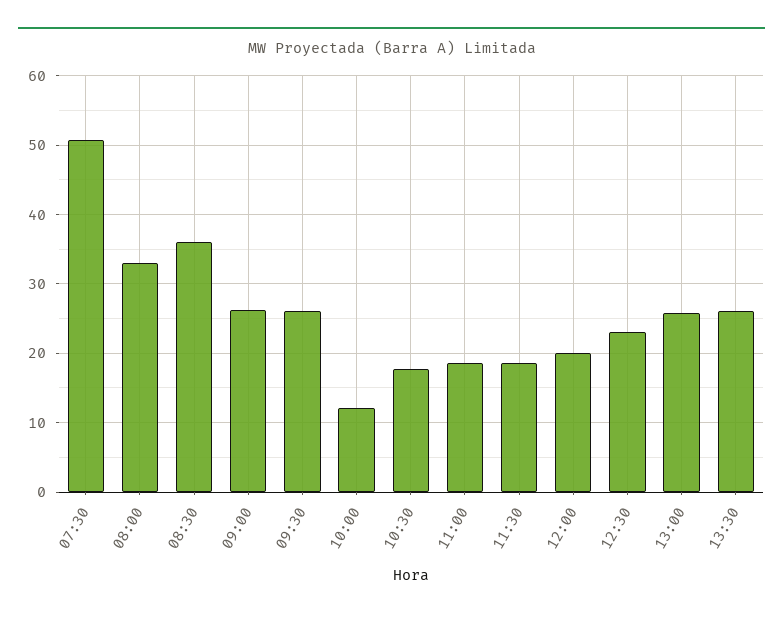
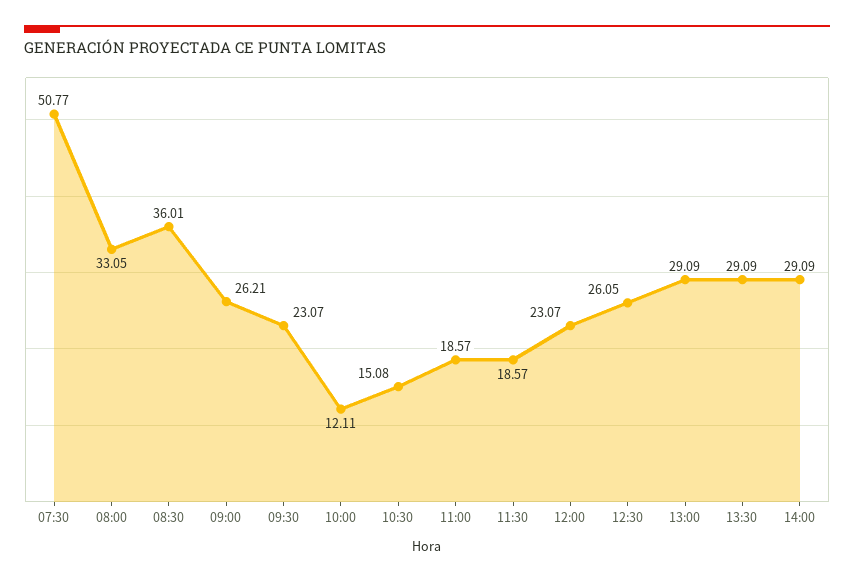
09:30: 26 -> 23.07
10:30: 18 -> 15.08
12:00: 20 -> 23.07
12:30: 23 -> 26.05
13:00: 26 -> 29.09
13:30: 26 -> 29.09
14:00: none -> 29.09

